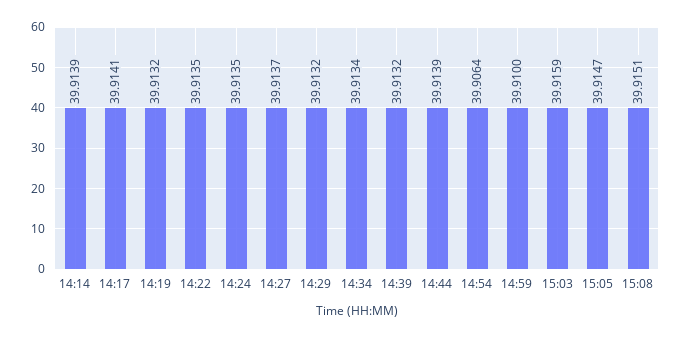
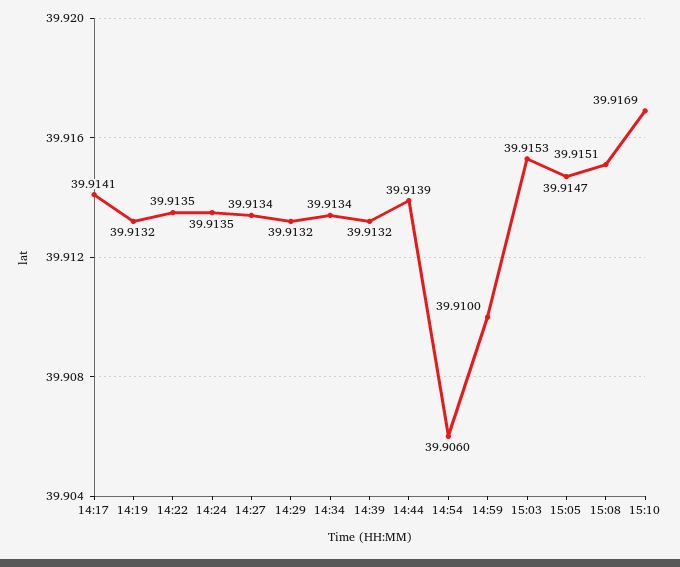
14:14: 39.9139 -> none
14:27: 39.9137 -> 39.9134
14:54: 39.9064 -> 39.906
15:03: 39.9159 -> 39.9153
15:10: none -> 39.9169

